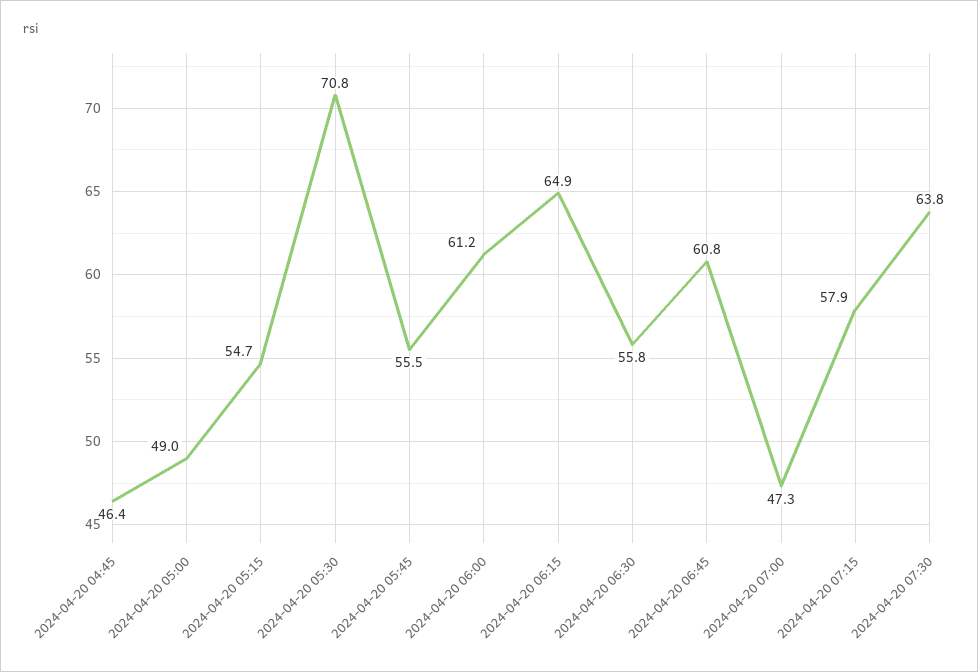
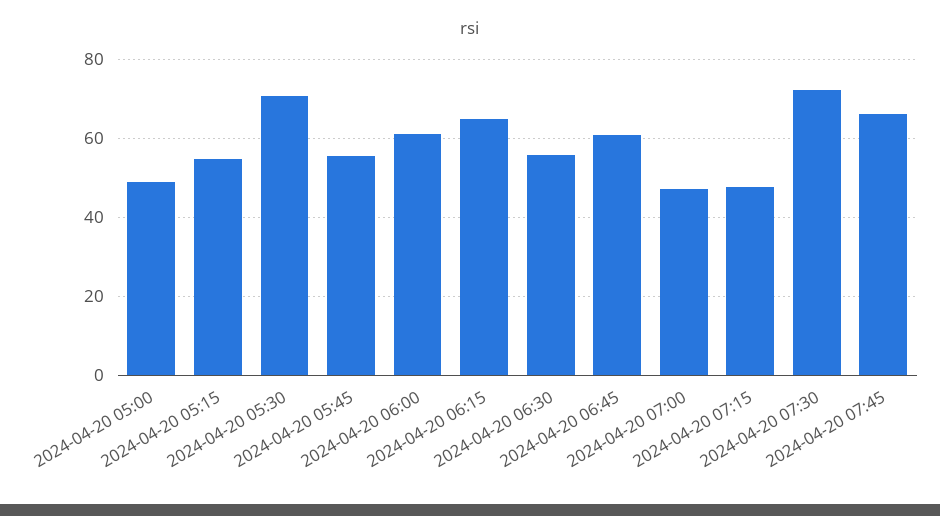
2024-04-20 04:45: 46.4 -> none
2024-04-20 07:15: 57.9 -> 48
2024-04-20 07:30: 63.8 -> 72
2024-04-20 07:45: none -> 66

